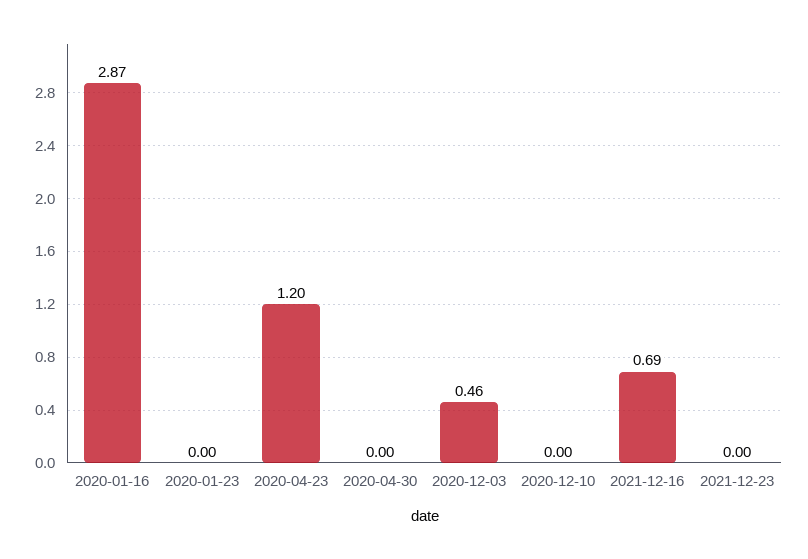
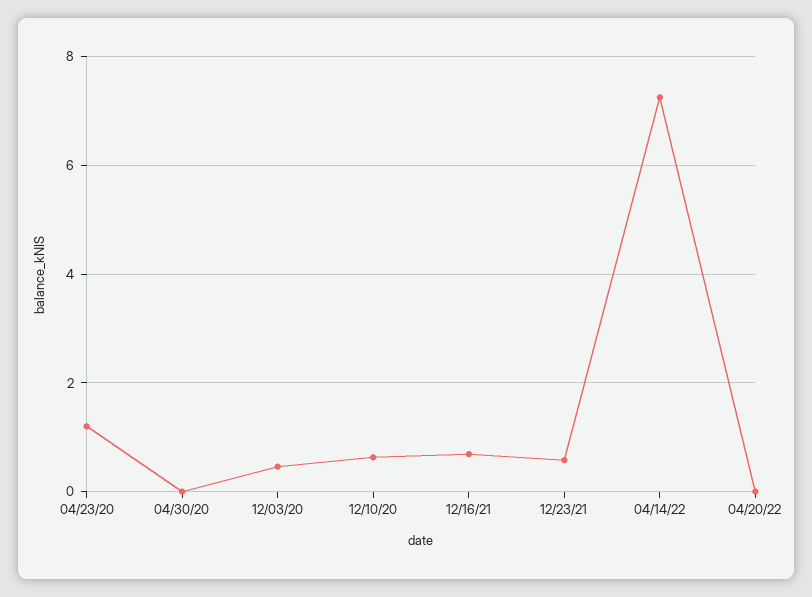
2020-01-16: 2.87 -> none
2020-01-23: 0 -> none
2020-12-10: 0 -> 0.6
2021-12-23: 0 -> 0.6
04/14/22: none -> 7.2
04/20/22: none -> 0

